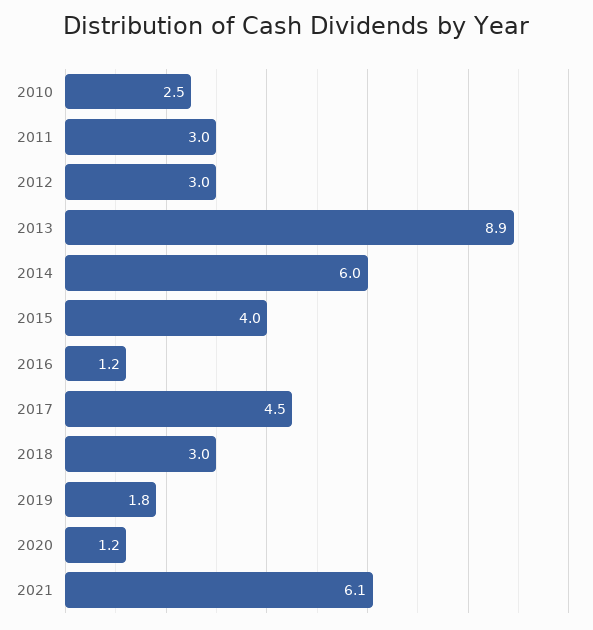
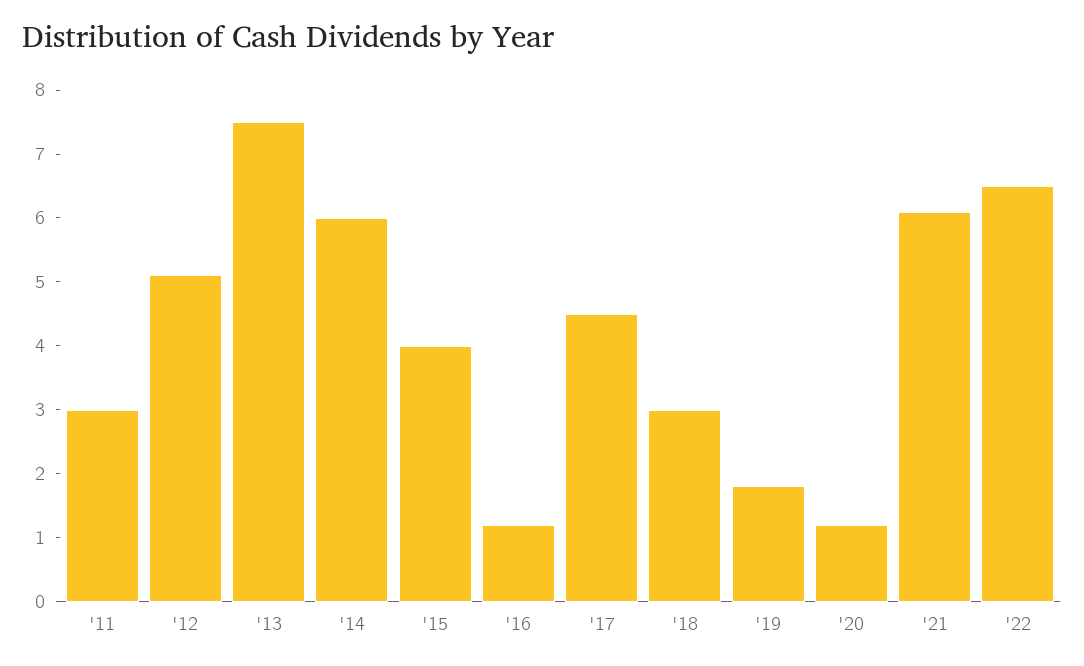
2010: 2.5 -> none
2012: 3 -> 5
2013: 8.9 -> 7.5
'22: none -> 6.5

